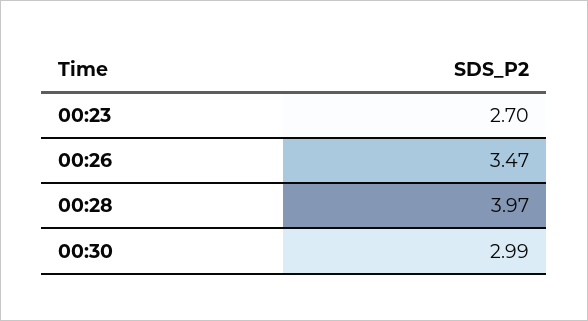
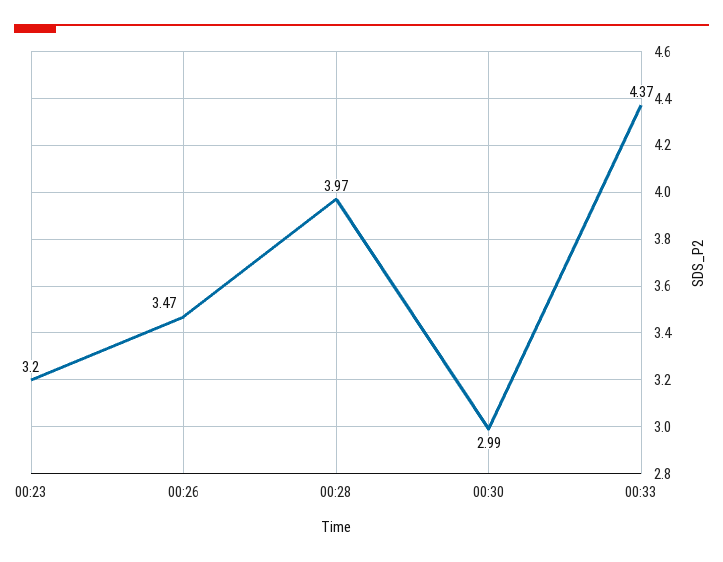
00:23: 2.7 -> 3.2
00:33: none -> 4.37

